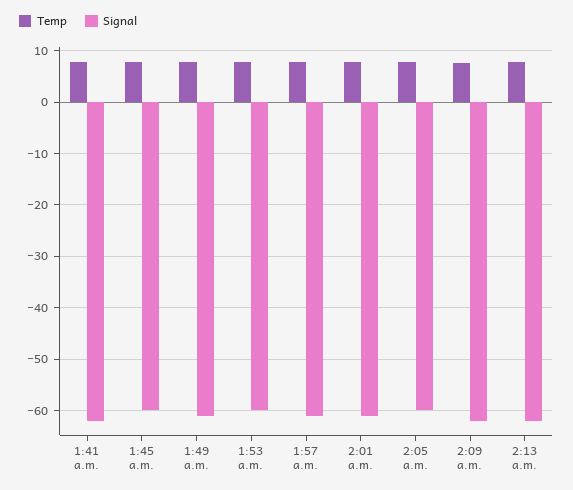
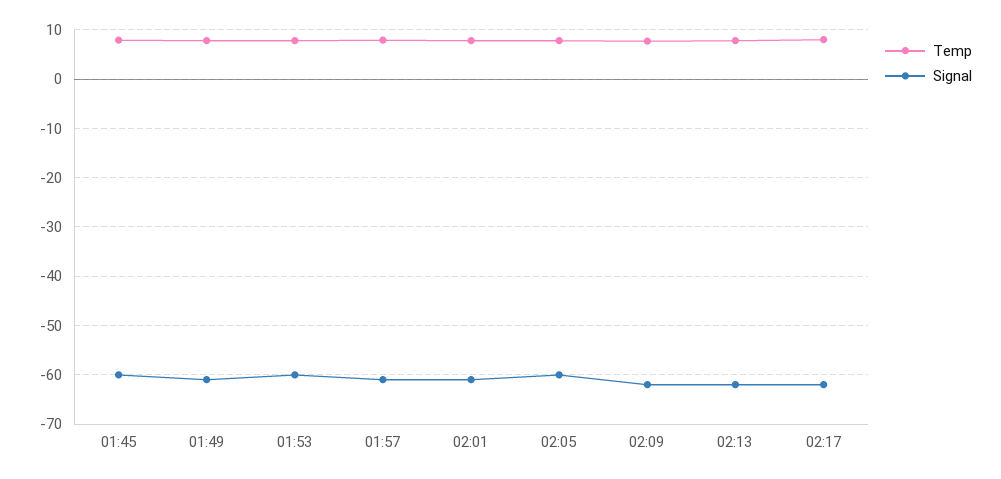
Temp, 1:41 a.m.: 8 -> none
Signal, 1:41 a.m.: -62 -> none
Temp, 02:17: none -> 8
Signal, 02:17: none -> -62

